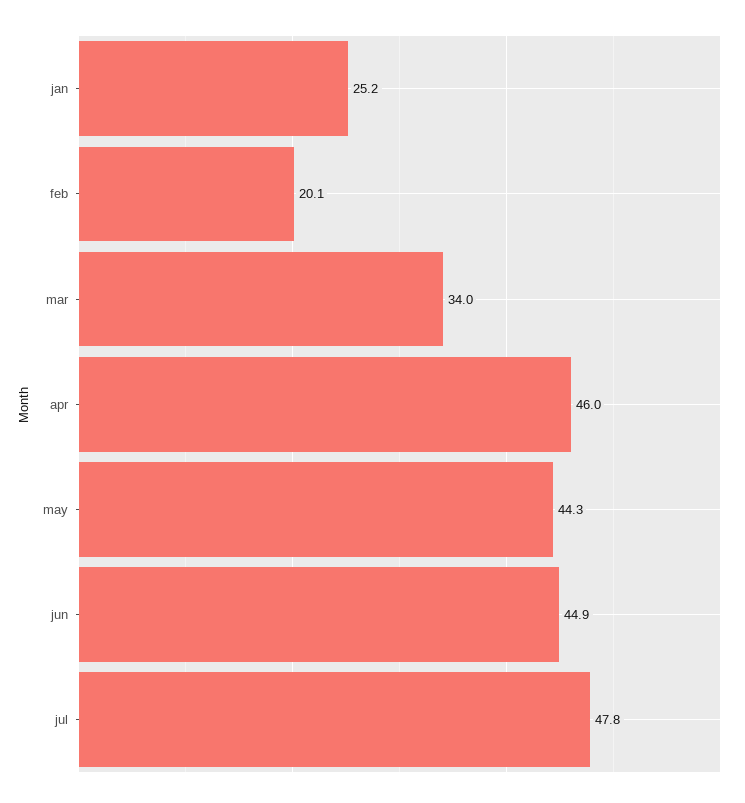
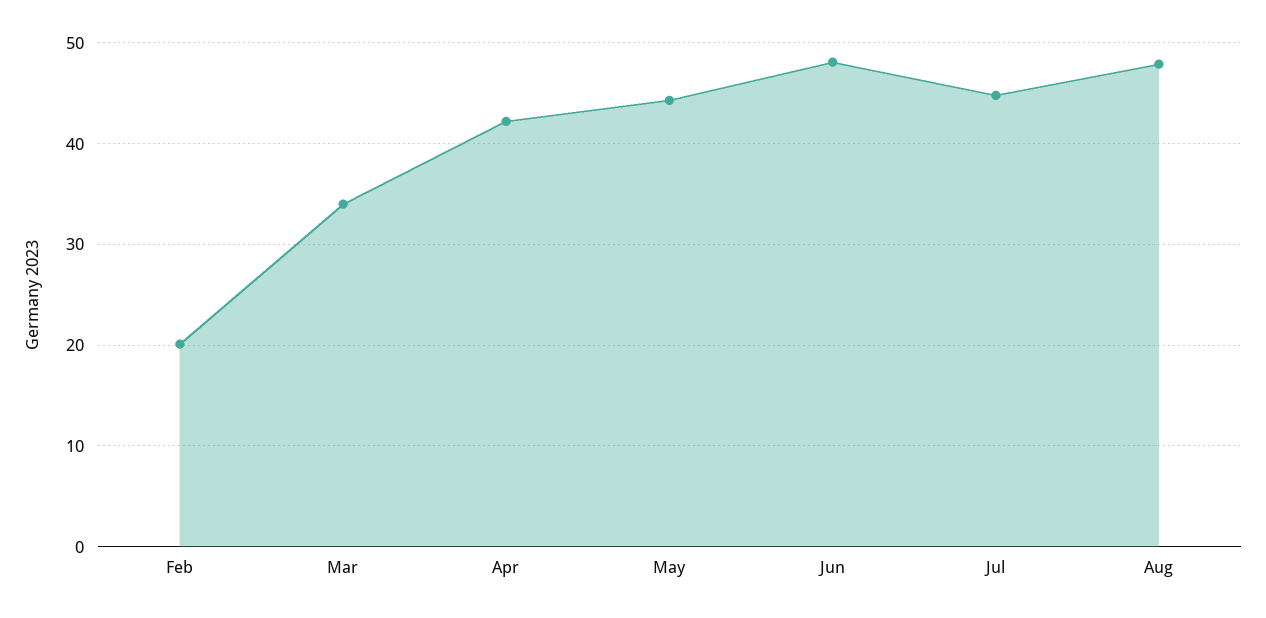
jan: 25.2 -> none
apr: 46 -> 42
jun: 44.9 -> 48
jul: 47.8 -> 45
Aug: none -> 48

